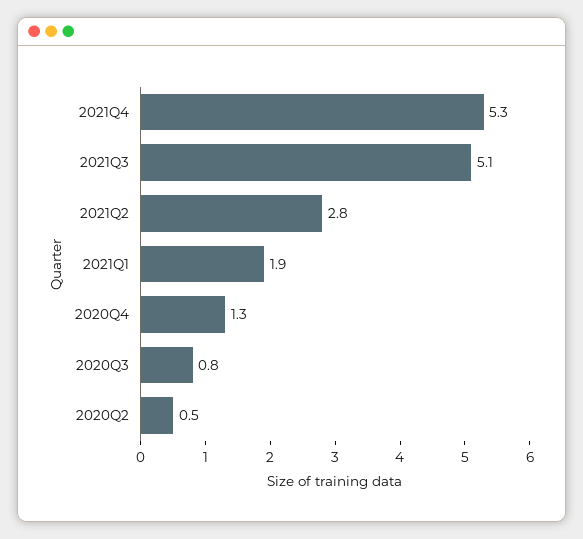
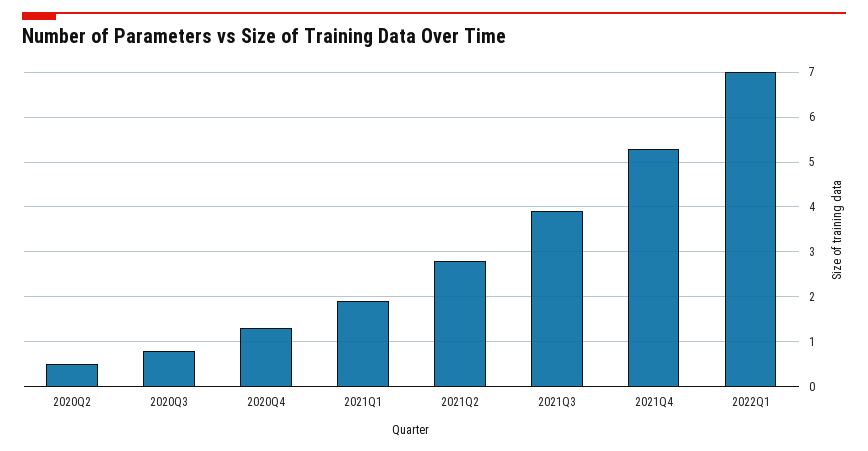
2021Q3: 5.1 -> 4
2022Q1: none -> 7

